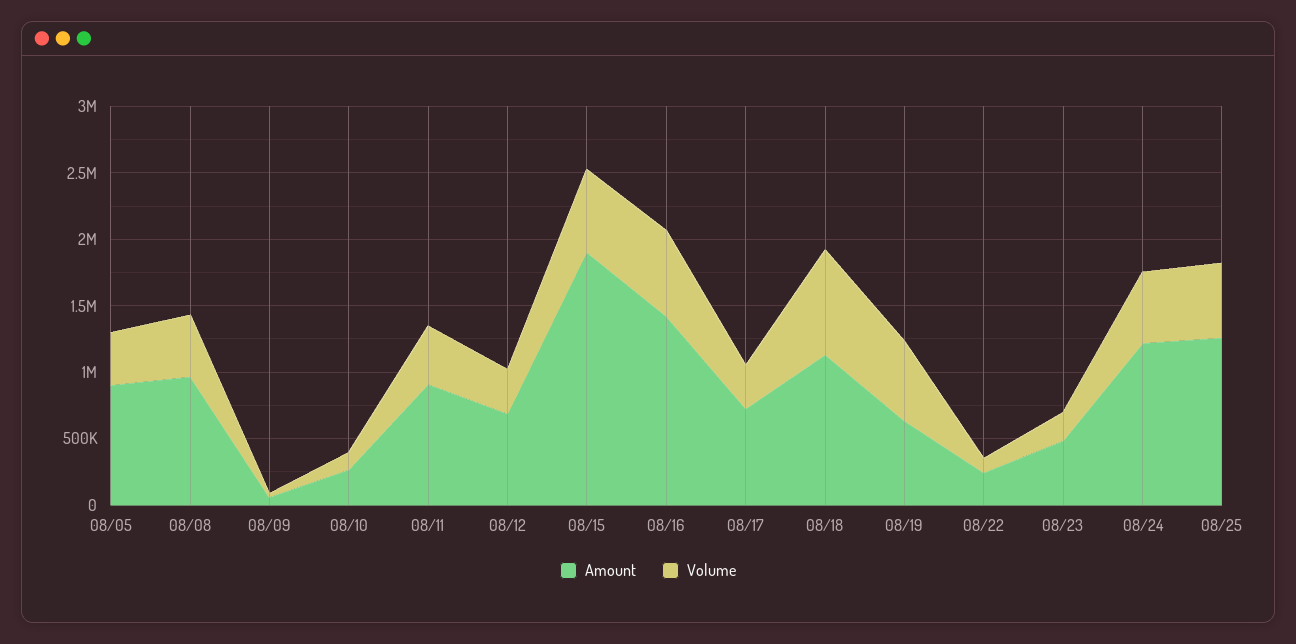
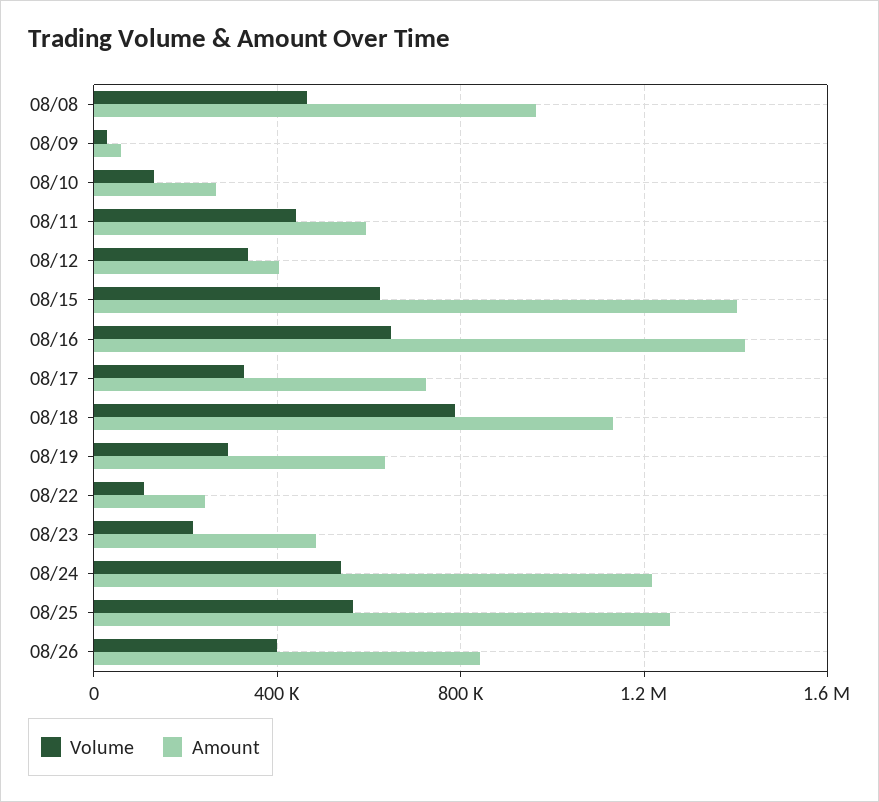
Amount, 08/05: 900000 -> none
Volume, 08/05: 400000 -> none
Amount, 08/11: 900000 -> 600000
Amount, 08/12: 700000 -> 400000
Amount, 08/15: 1900000 -> 1400000
Volume, 08/19: 600000 -> 300000
Volume, 08/26: none -> 400000
Amount, 08/26: none -> 850000

